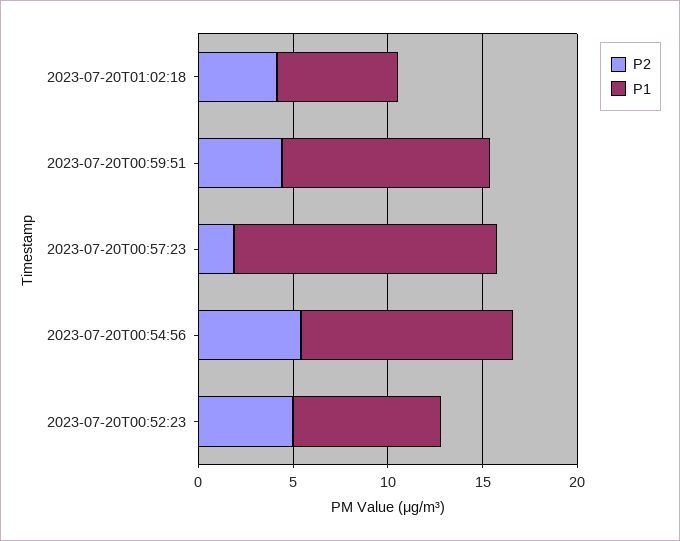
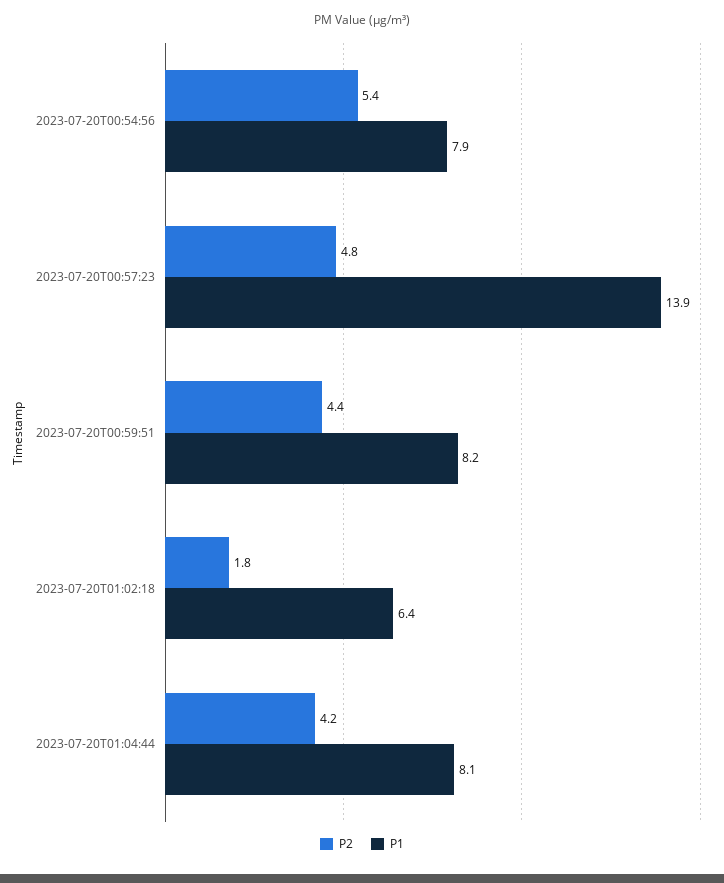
P2, 2023-07-20T01:02:18: 4 -> 1.8
P1, 2023-07-20T00:59:51: 11 -> 8.2
P2, 2023-07-20T00:57:23: 2 -> 4.8
P1, 2023-07-20T00:54:56: 11 -> 7.9
P2, 2023-07-20T00:52:23: 5 -> none
P1, 2023-07-20T00:52:23: 8 -> none
P2, 2023-07-20T01:04:44: none -> 4.2
P1, 2023-07-20T01:04:44: none -> 8.1

